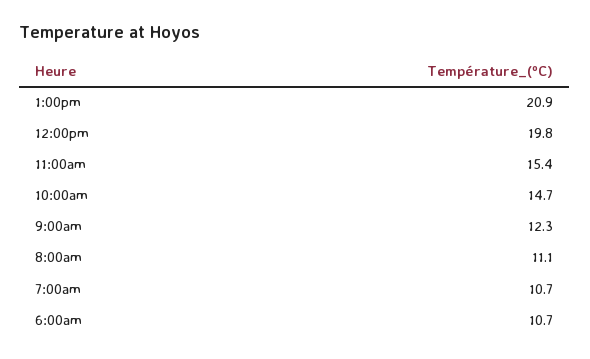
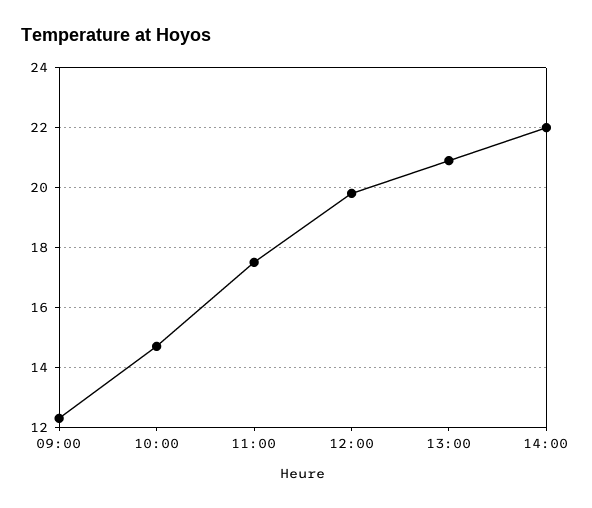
11:00am: 15.4 -> 17.5
8:00am: 11.1 -> none
7:00am: 10.7 -> none
6:00am: 10.7 -> none
14:00: none -> 22

